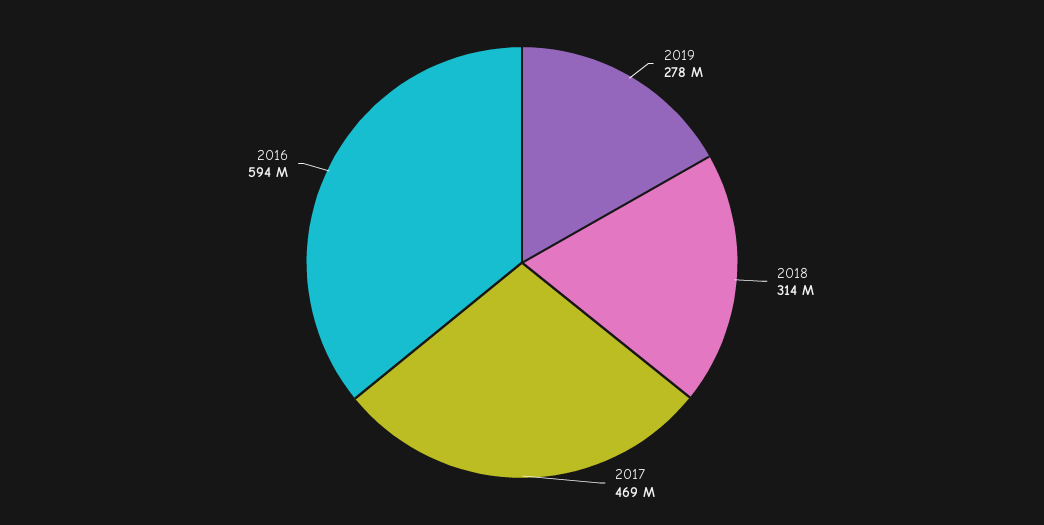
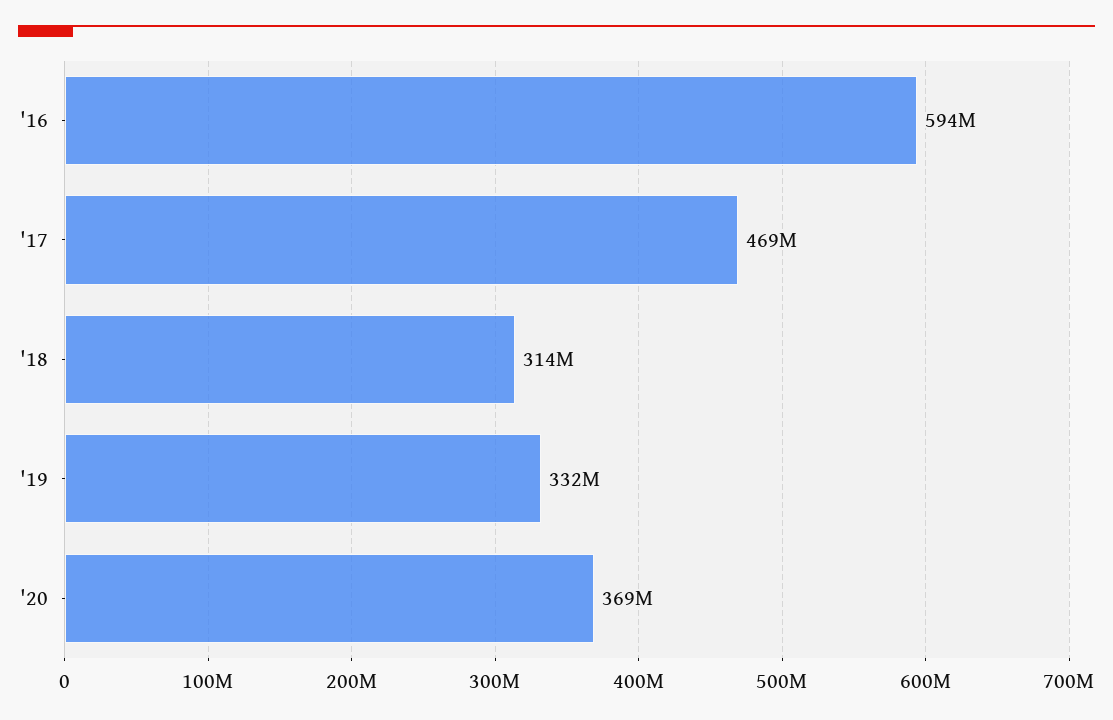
2019: 278000000 -> 332000000
'20: none -> 369000000

